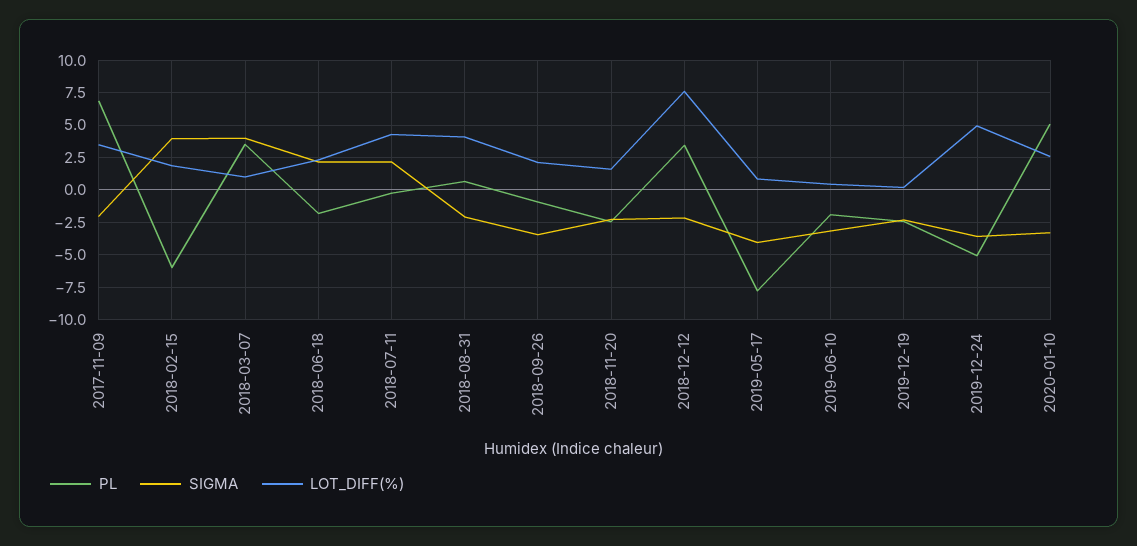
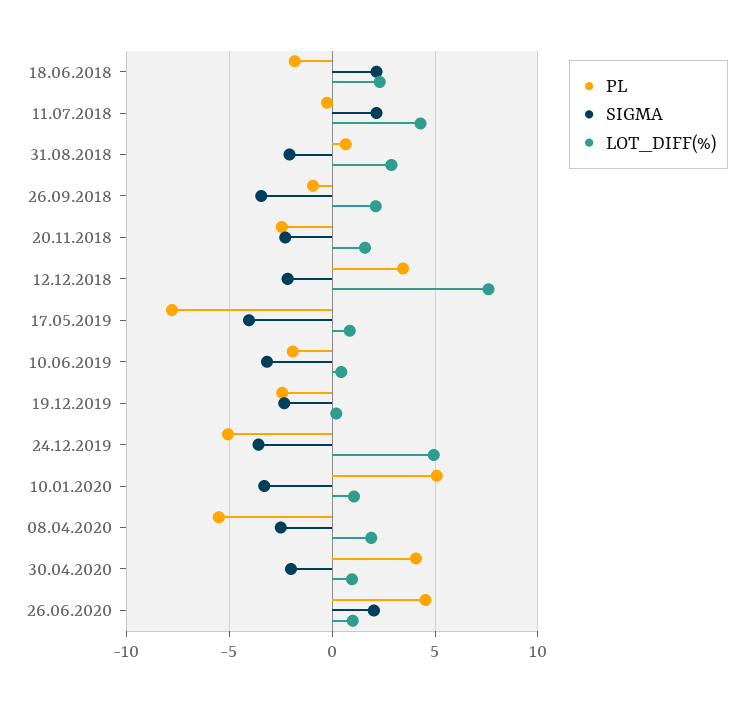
PL, 2017-11-09: 7 -> none
SIGMA, 2017-11-09: -2 -> none
LOT_DIFF(%), 2017-11-09: 3.5 -> none
PL, 2018-02-15: -6 -> none
SIGMA, 2018-02-15: 4 -> none
LOT_DIFF(%), 2018-02-15: 2 -> none
PL, 2018-03-07: 3.5 -> none
SIGMA, 2018-03-07: 4 -> none
LOT_DIFF(%), 2018-03-07: 1 -> none
LOT_DIFF(%), 2018-08-31: 4 -> 3
LOT_DIFF(%), 2020-01-10: 2.5 -> 1
PL, 08.04.2020: none -> -5.5
SIGMA, 08.04.2020: none -> -2.5
LOT_DIFF(%), 08.04.2020: none -> 2
PL, 30.04.2020: none -> 4
SIGMA, 30.04.2020: none -> -2
LOT_DIFF(%), 30.04.2020: none -> 1
PL, 26.06.2020: none -> 4.5
SIGMA, 26.06.2020: none -> 2
LOT_DIFF(%), 26.06.2020: none -> 1

